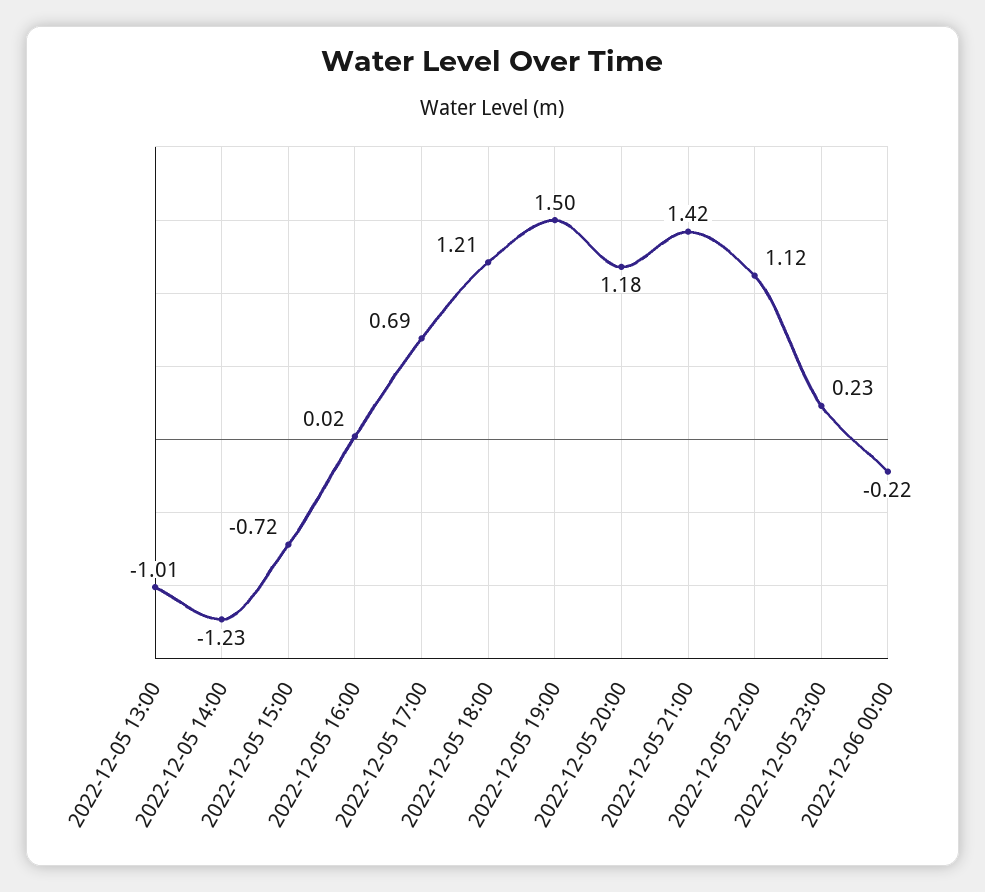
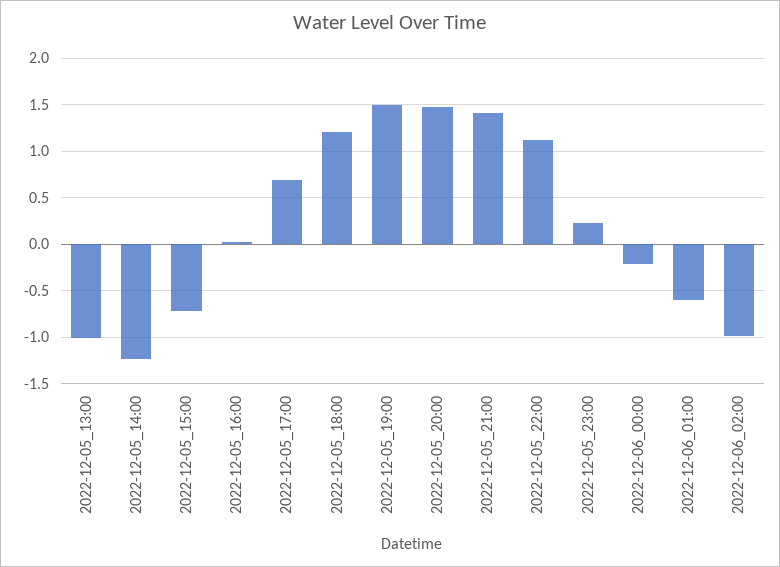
2022-12-05 20:00: 1.18 -> 1.5
2022-12-06_01:00: none -> -0.6
2022-12-06_02:00: none -> -1

